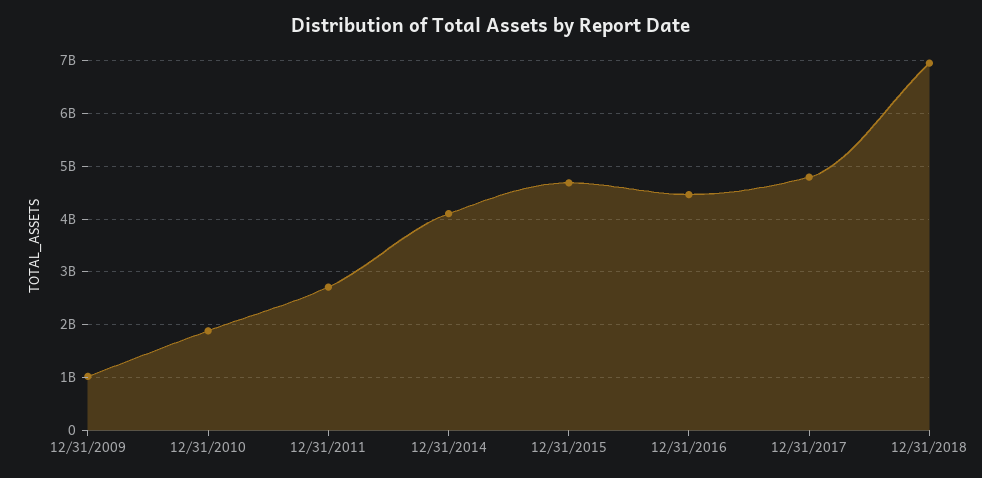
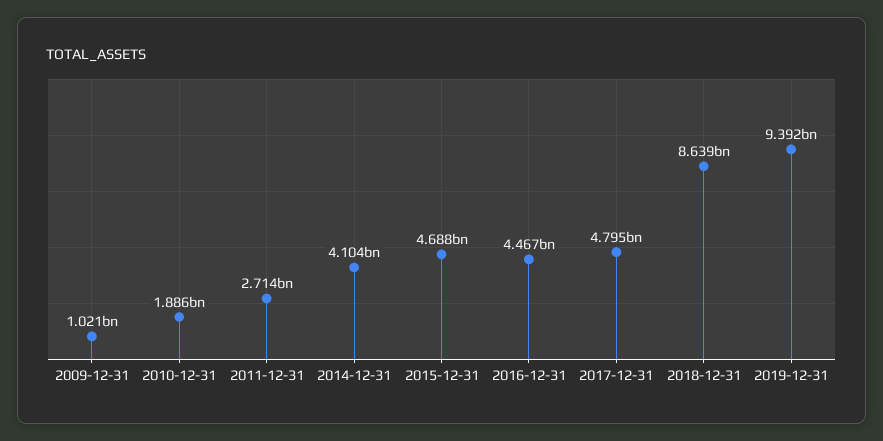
12/31/2018: 7000000000 -> 8639000000
2019-12-31: none -> 9392000000

